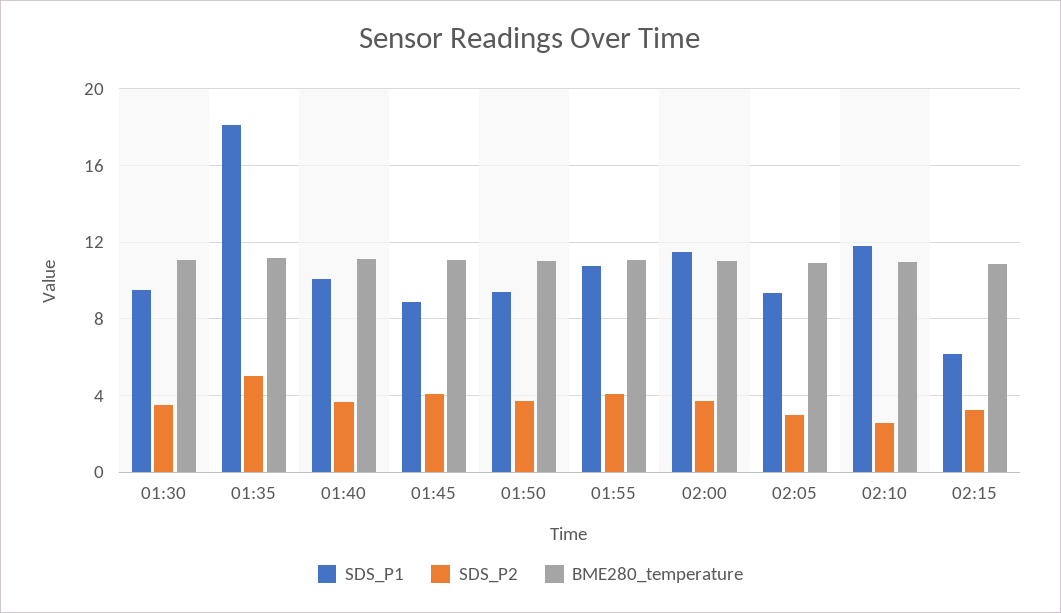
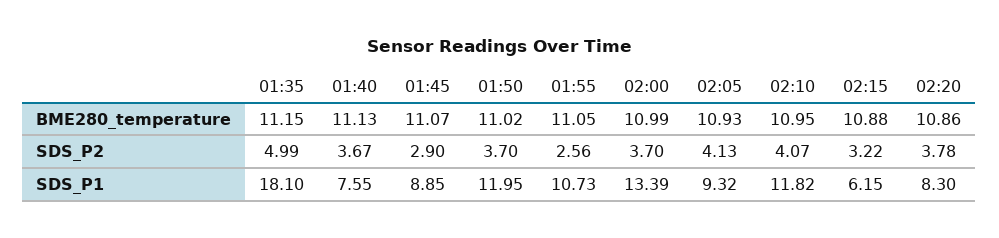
SDS_P1, 01:30: 9.5 -> none
SDS_P2, 01:30: 3.5 -> none
BME280_temperature, 01:30: 11 -> none
SDS_P1, 01:40: 10 -> 7.55
SDS_P2, 01:45: 4 -> 2.9
SDS_P1, 01:50: 9.5 -> 11.95
SDS_P2, 01:55: 4 -> 2.56
SDS_P1, 02:00: 11.5 -> 13.39
SDS_P2, 02:05: 3 -> 4.13
SDS_P2, 02:10: 2.5 -> 4.07
BME280_temperature, 02:20: none -> 10.86
SDS_P2, 02:20: none -> 3.78
SDS_P1, 02:20: none -> 8.3

